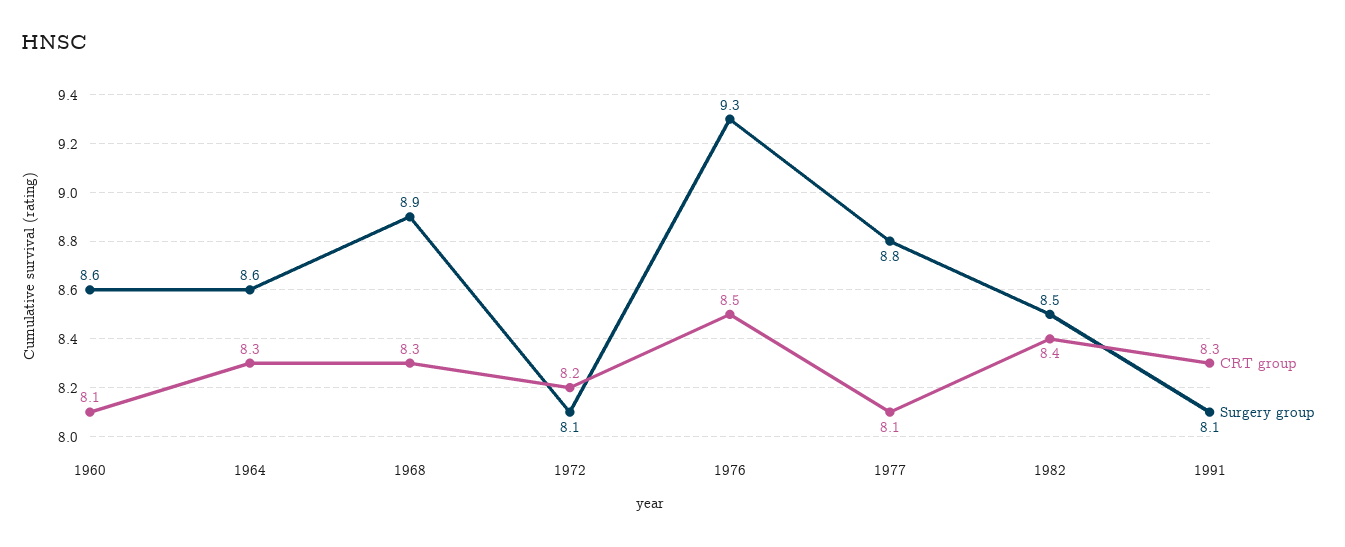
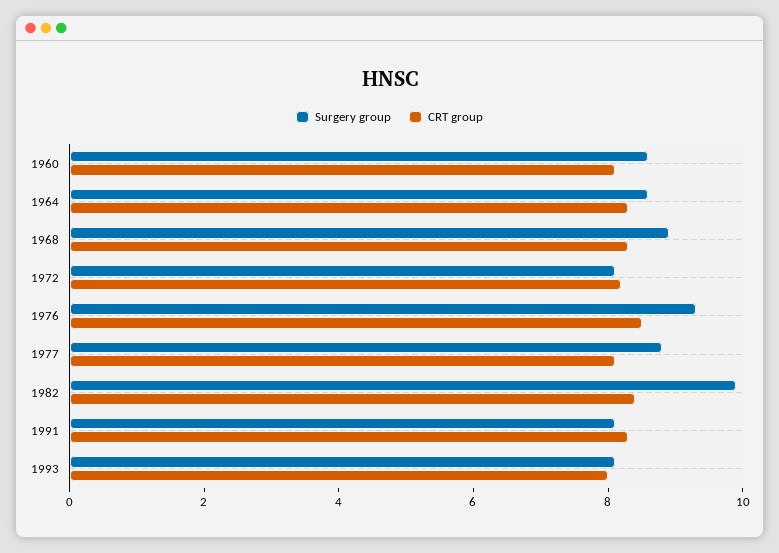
Surgery group, 1982: 8.5 -> 10
Surgery group, 1993: none -> 8
CRT group, 1993: none -> 8

